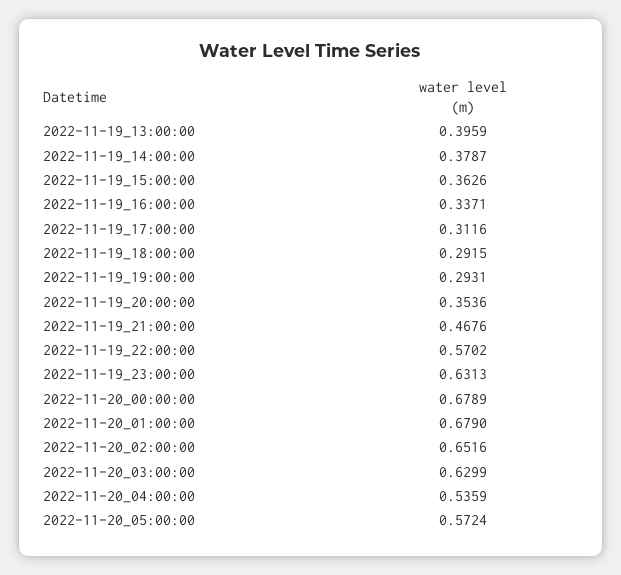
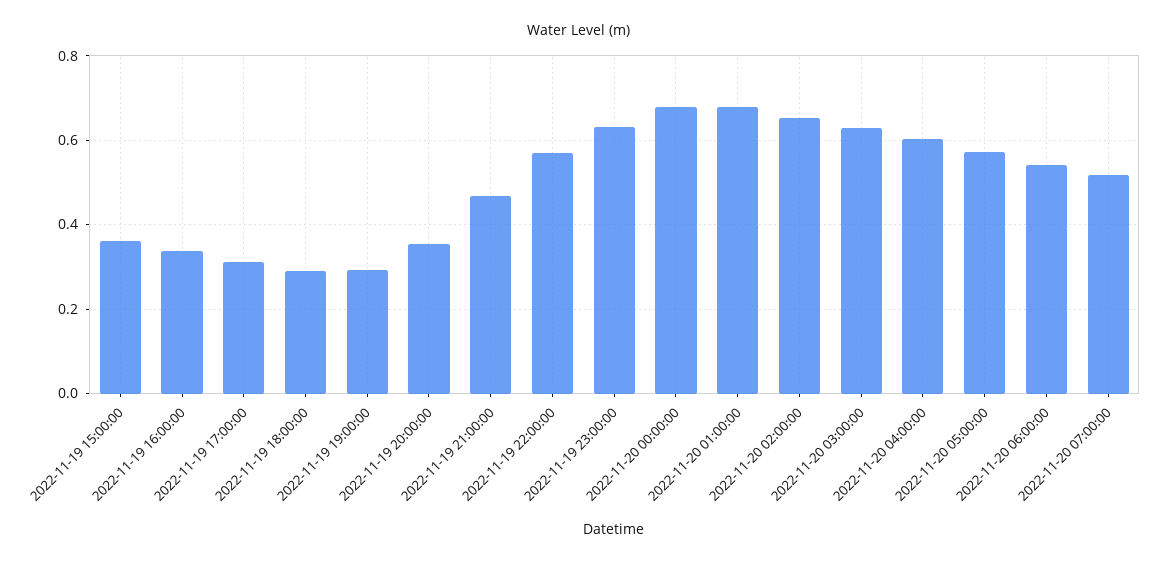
2022-11-19_13:00:00: 0.3959 -> none
2022-11-19_14:00:00: 0.3787 -> none
2022-11-20_04:00:00: 0.5359 -> 0.6
2022-11-20 06:00:00: none -> 0.54
2022-11-20 07:00:00: none -> 0.52

